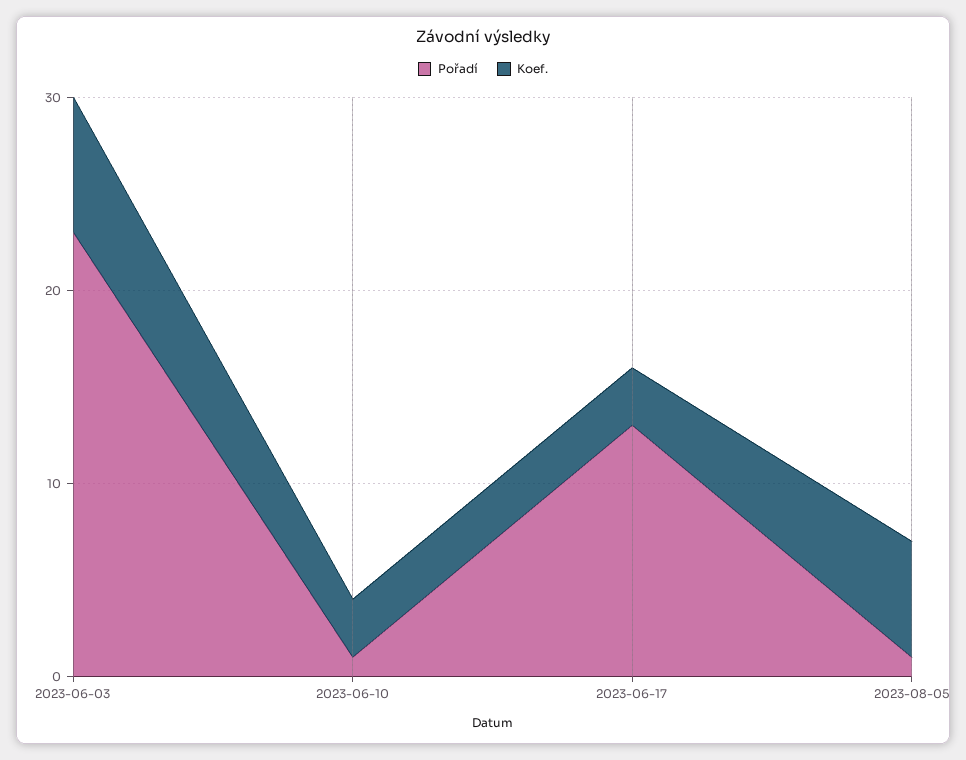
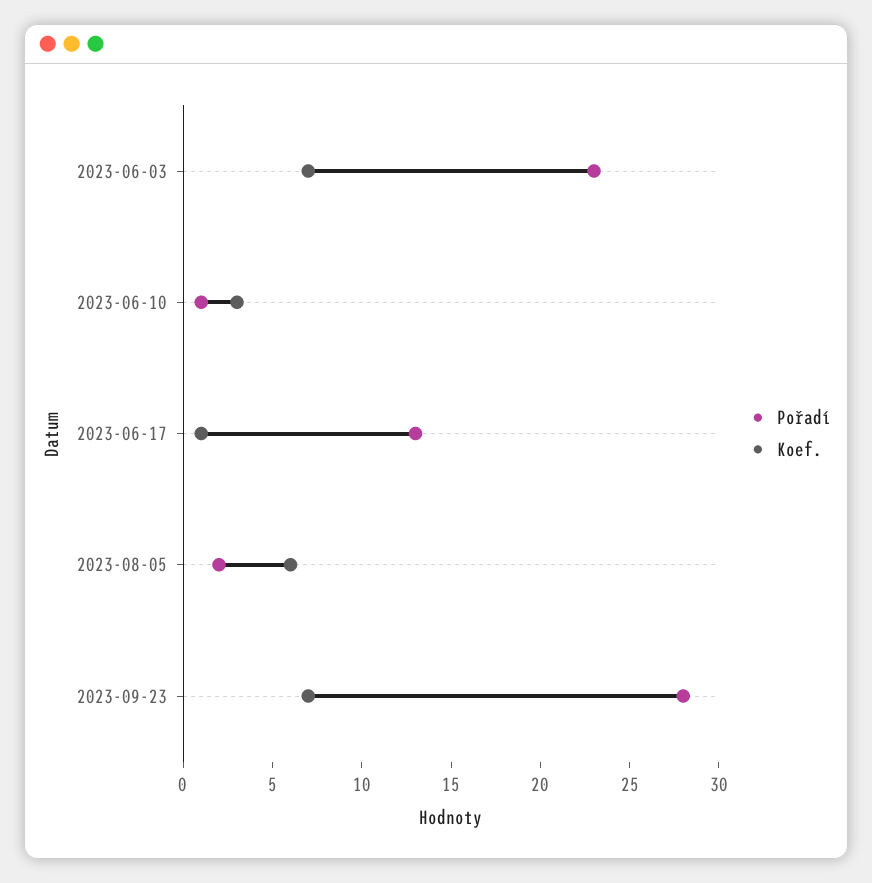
Koef., 2023-06-17: 3 -> 1
Pořadí, 2023-08-05: 1 -> 2
Pořadí, 2023-09-23: none -> 28
Koef., 2023-09-23: none -> 7

